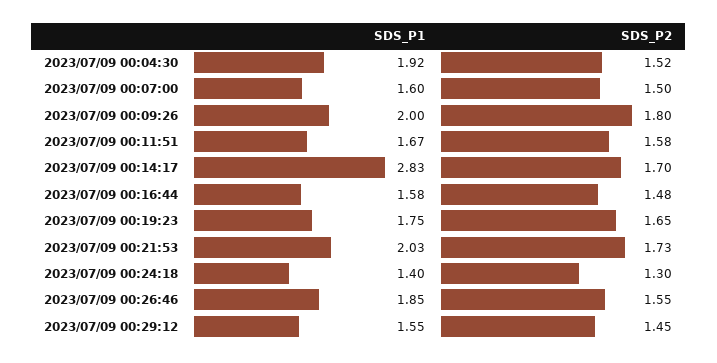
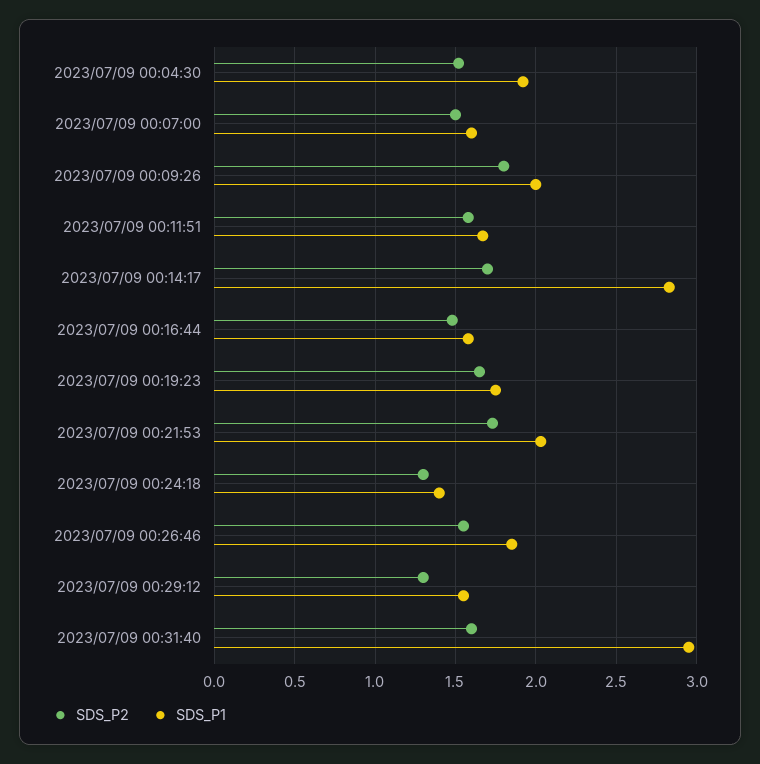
SDS_P2, 2023/07/09 00:29:12: 1.45 -> 1.3
SDS_P2, 2023/07/09 00:31:40: none -> 1.6
SDS_P1, 2023/07/09 00:31:40: none -> 2.95

